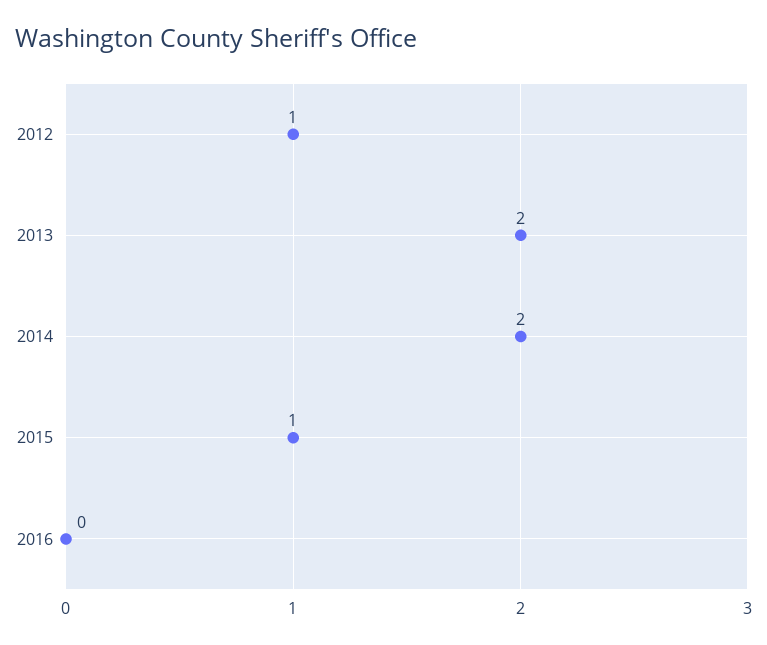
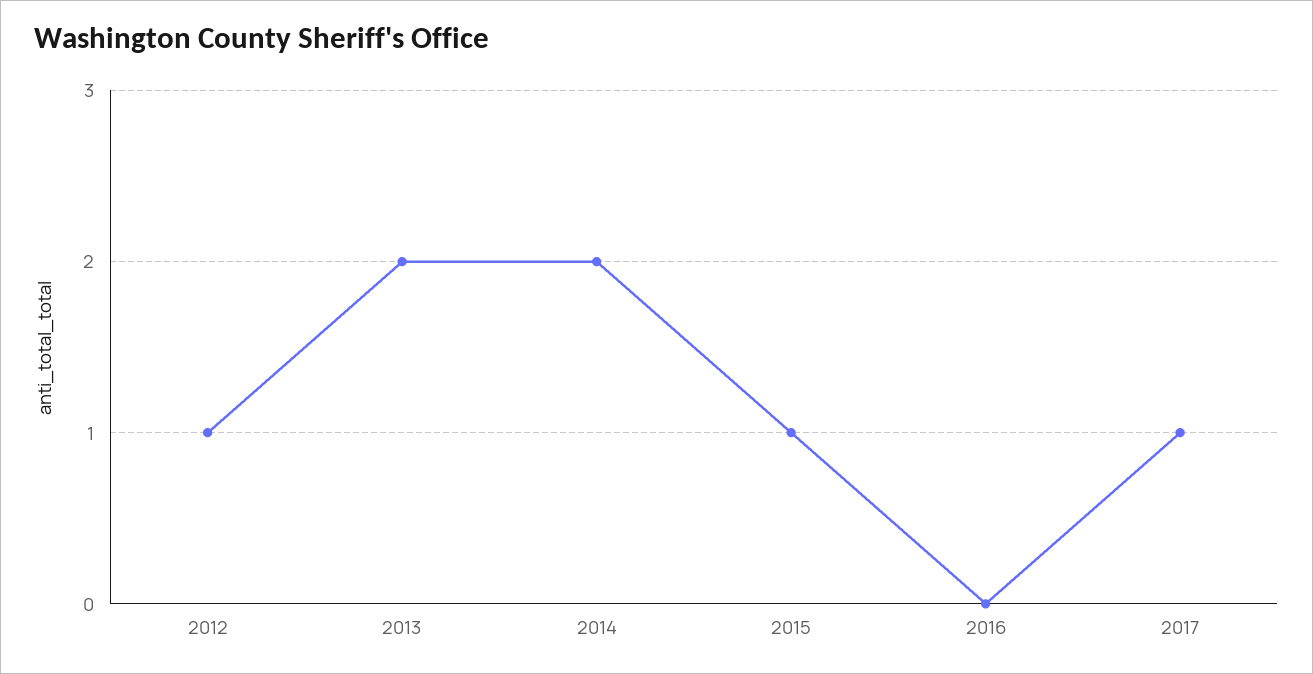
2017: none -> 1

